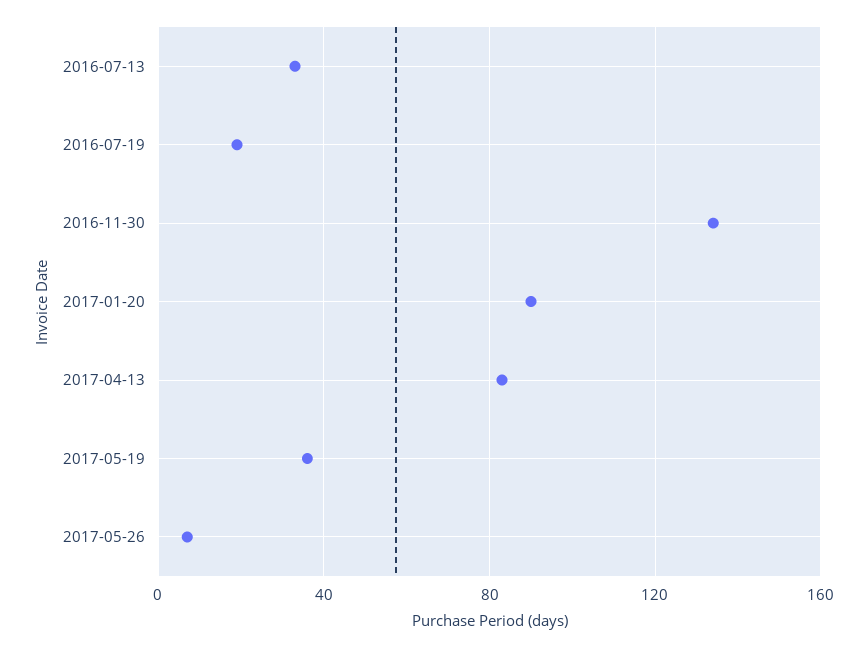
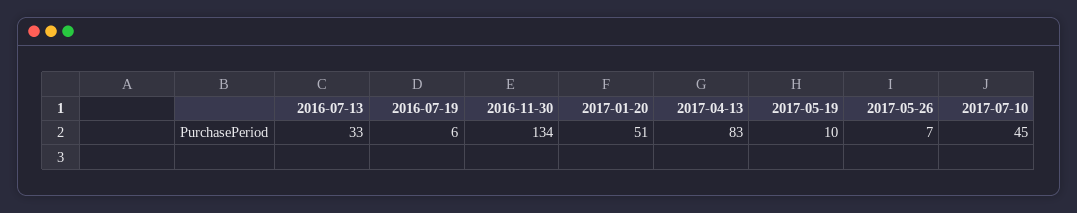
2016-07-19: 20 -> 6
2017-01-20: 90 -> 51
2017-05-19: 35 -> 10
2017-07-10: none -> 45

